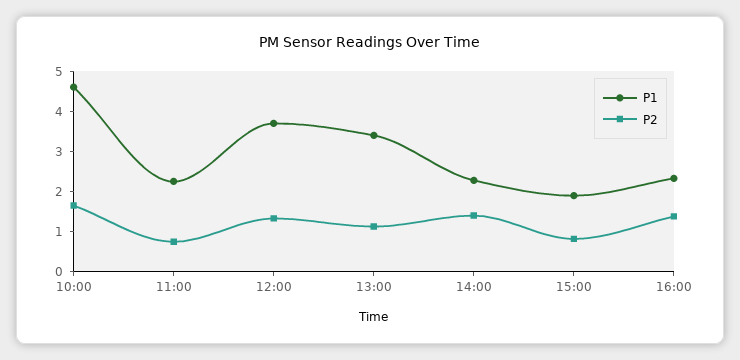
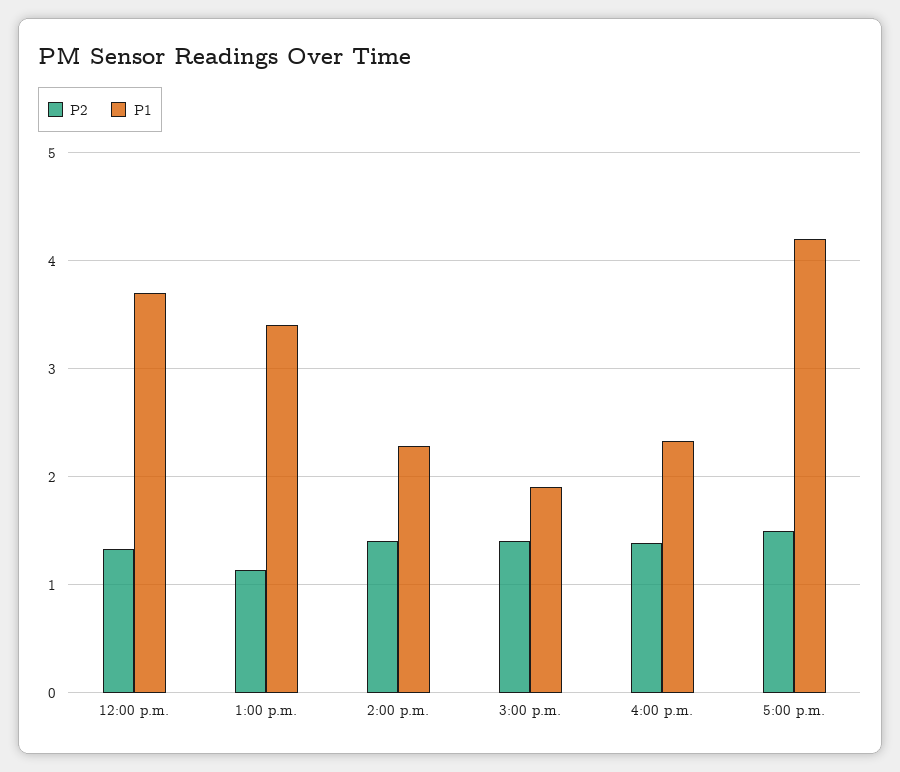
P1, 10:00: 4.6 -> none
P2, 10:00: 1.6 -> none
P1, 11:00: 2.2 -> none
P2, 11:00: 0.8 -> none
P2, 15:00: 0.8 -> 1.4
P2, 5:00 p.m.: none -> 1.5
P1, 5:00 p.m.: none -> 4.2

